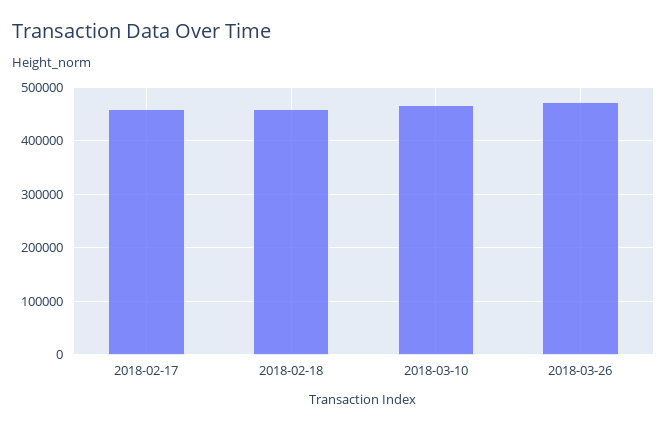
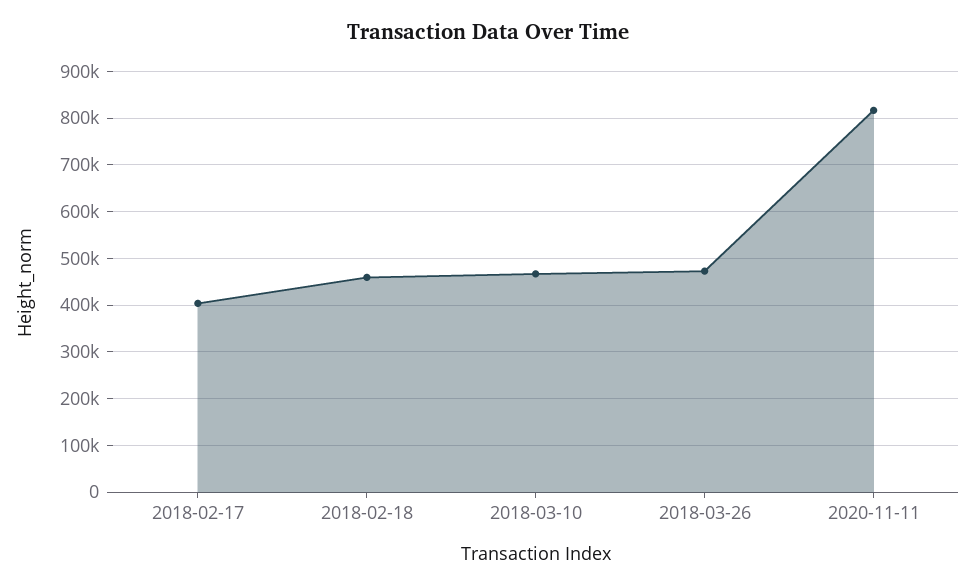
2018-02-17: 460000 -> 400000
2020-11-11: none -> 820000

